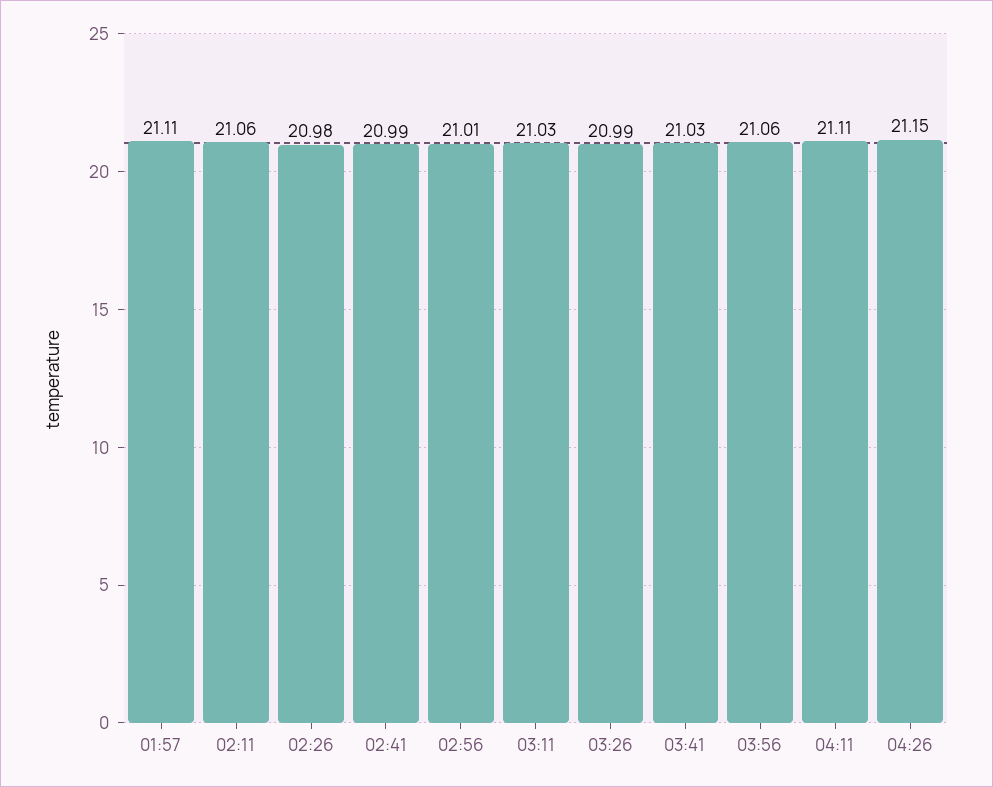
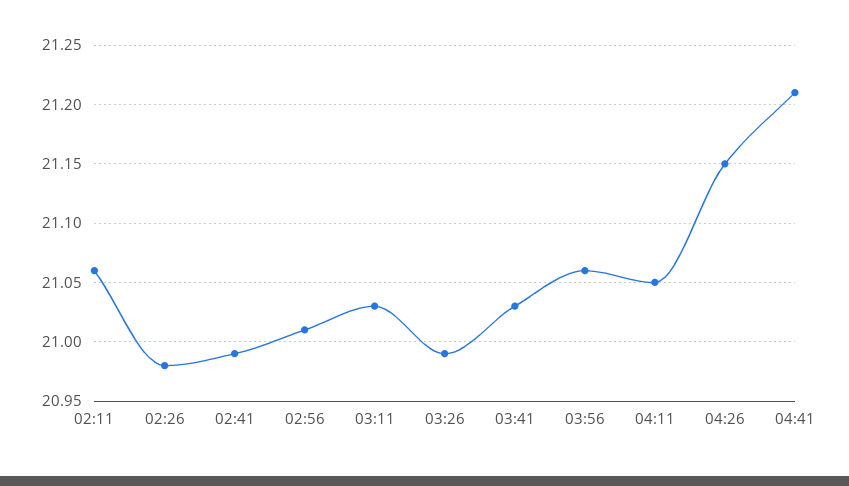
01:57: 21.11 -> none
04:11: 21.11 -> 21.05
04:41: none -> 21.21

